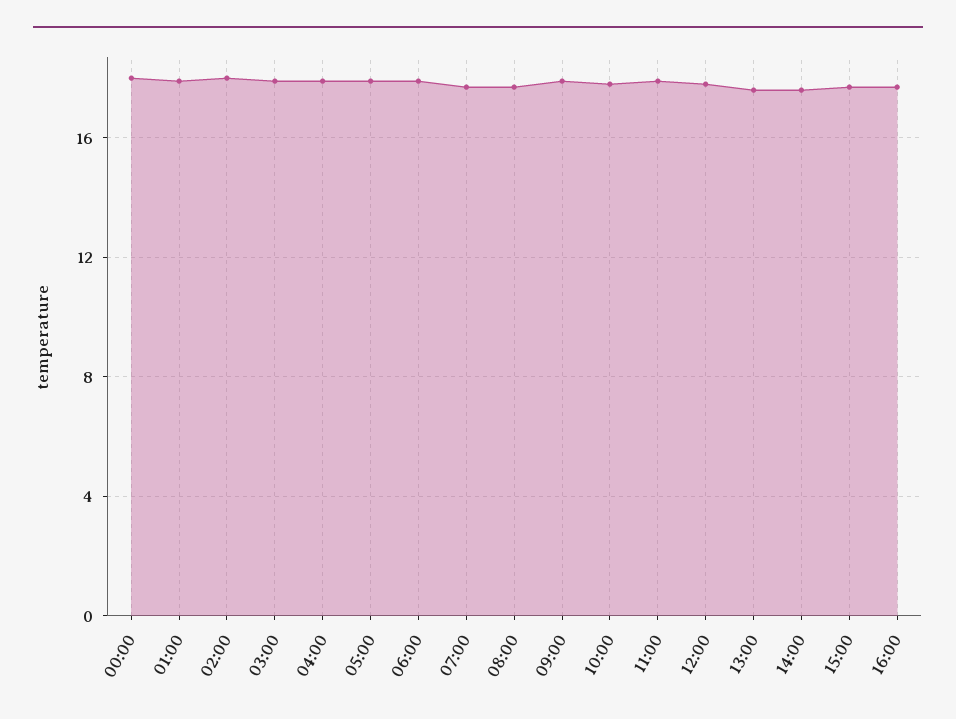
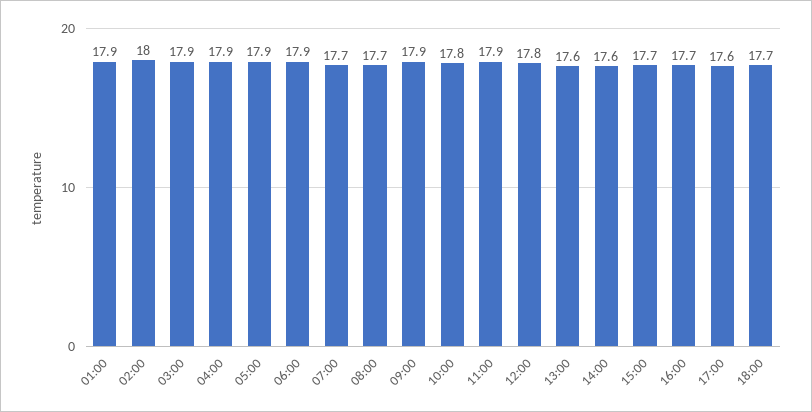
00:00: 18 -> none
17:00: none -> 17.6
18:00: none -> 17.7

